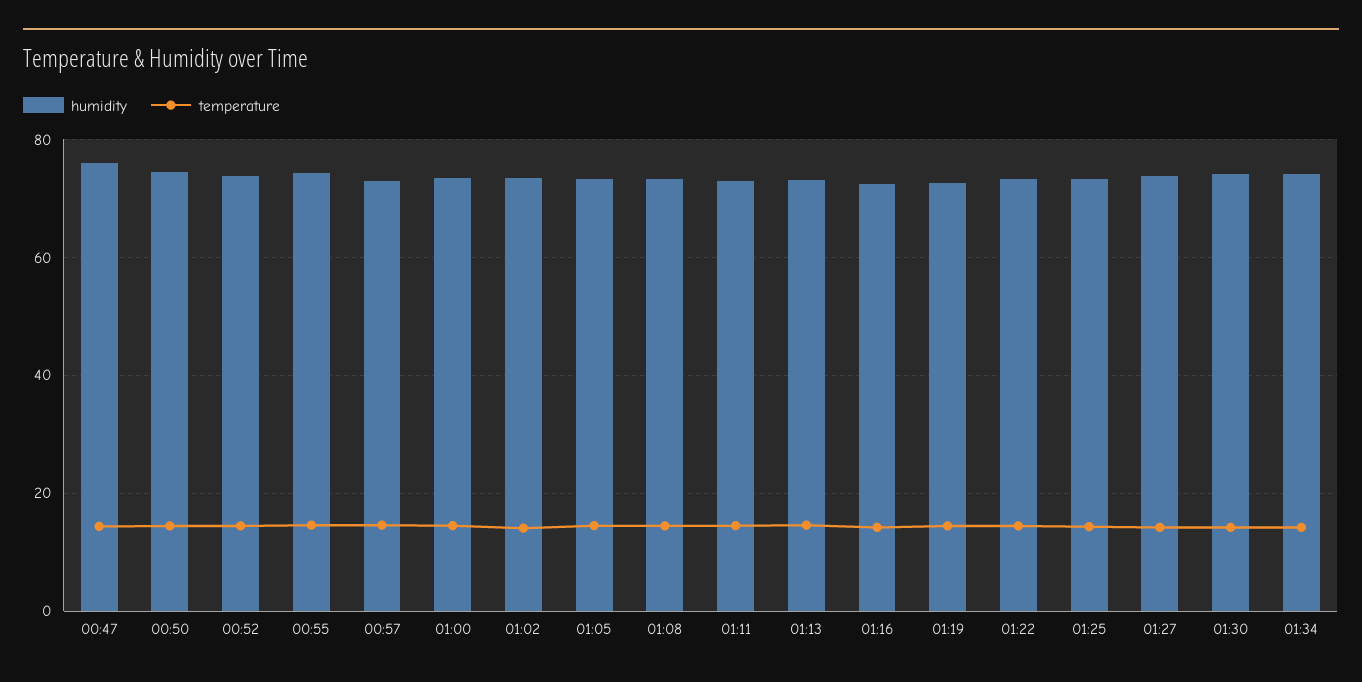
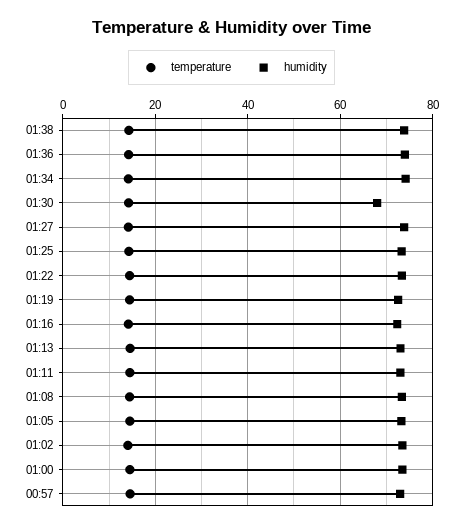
humidity, 00:47: 76 -> none
temperature, 00:47: 14 -> none
humidity, 00:50: 74 -> none
temperature, 00:50: 14 -> none
humidity, 00:52: 74 -> none
temperature, 00:52: 14 -> none
humidity, 00:55: 74 -> none
temperature, 00:55: 14 -> none
humidity, 01:30: 74 -> 68
temperature, 01:38: none -> 14
humidity, 01:38: none -> 74
temperature, 01:36: none -> 14
humidity, 01:36: none -> 74

